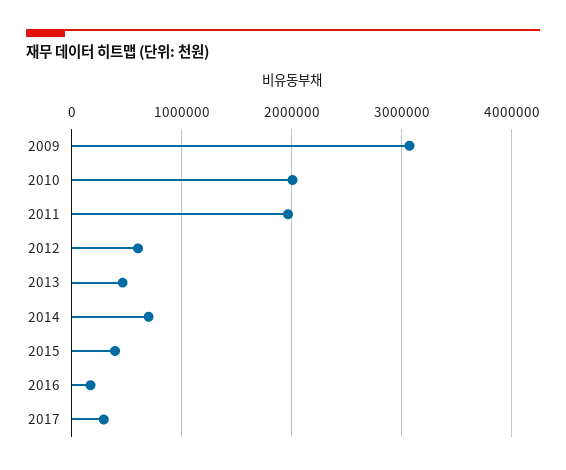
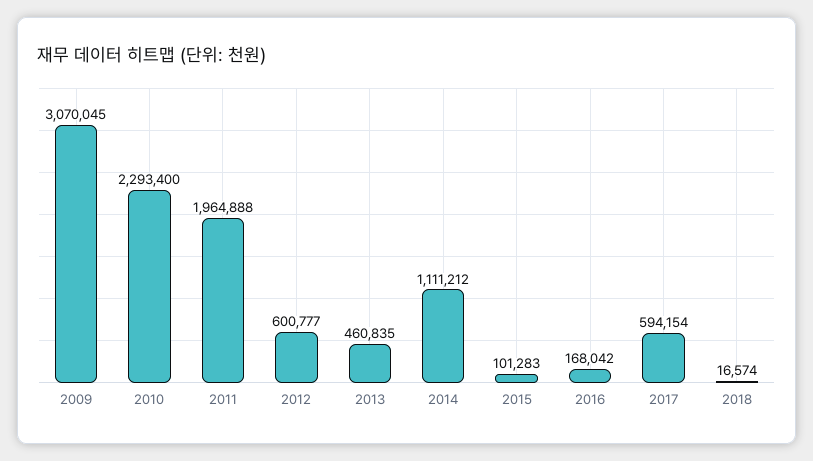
2010: 2000000 -> 2293400
2014: 700000 -> 1111212
2015: 400000 -> 101283
2017: 300000 -> 594154
2018: none -> 16574

